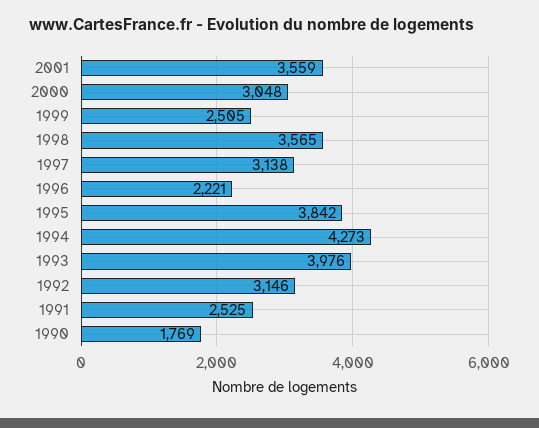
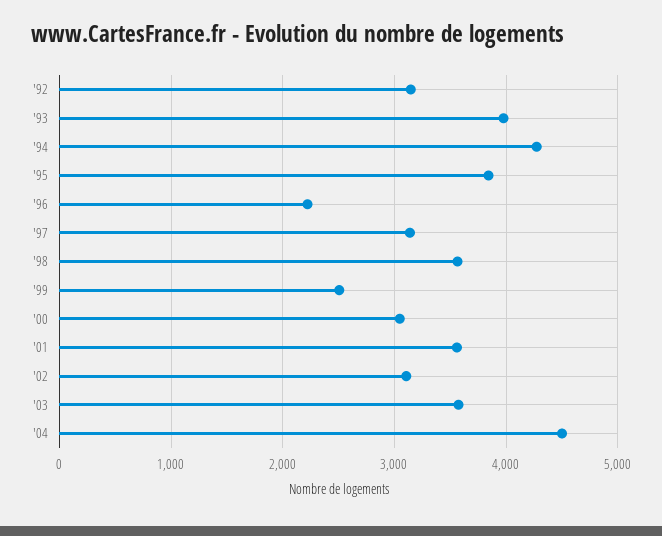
1991: 2525 -> none
1990: 1769 -> none
'02: none -> 3100
'03: none -> 3600
'04: none -> 4500

